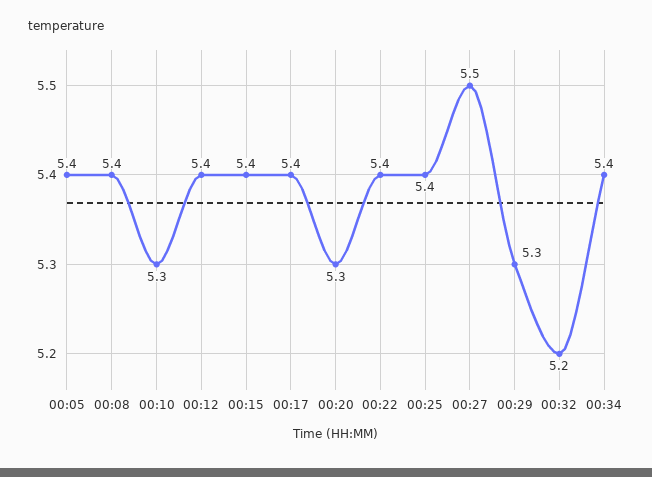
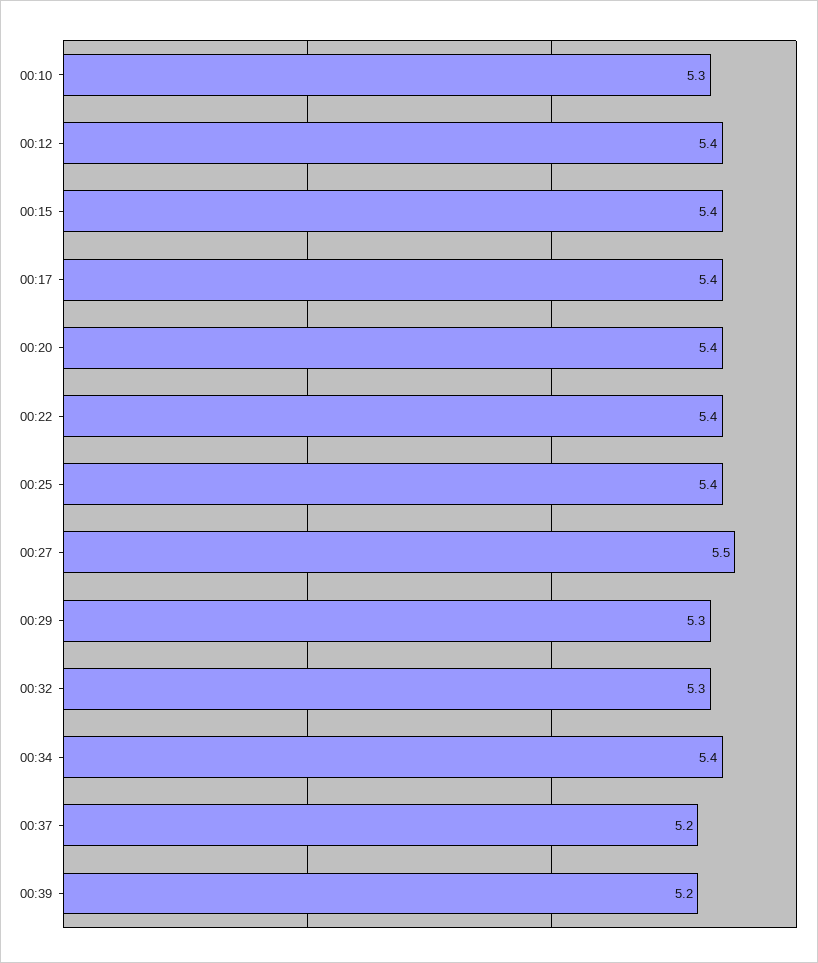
00:05: 5.4 -> none
00:08: 5.4 -> none
00:20: 5.3 -> 5.4
00:32: 5.2 -> 5.3
00:37: none -> 5.2
00:39: none -> 5.2

